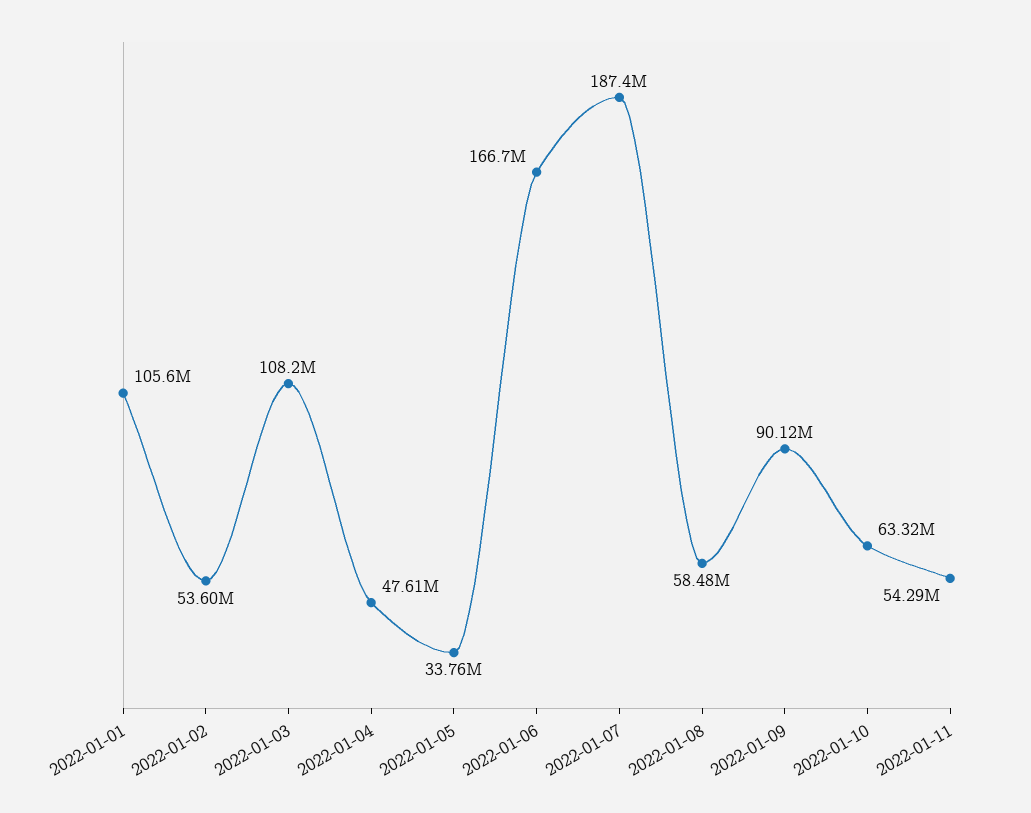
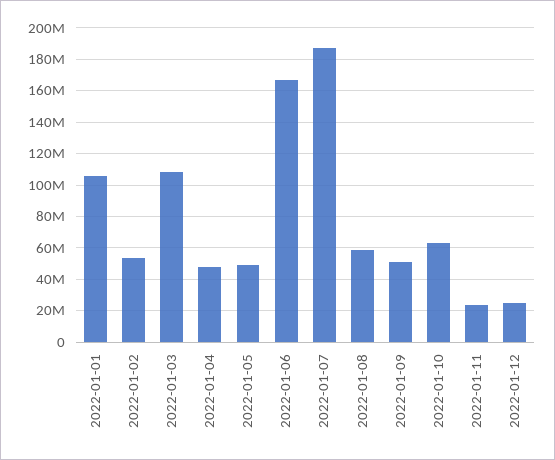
2022-01-05: 33760000 -> 50000000
2022-01-09: 90120000 -> 50000000
2022-01-11: 54290000 -> 25000000
2022-01-12: none -> 25000000

